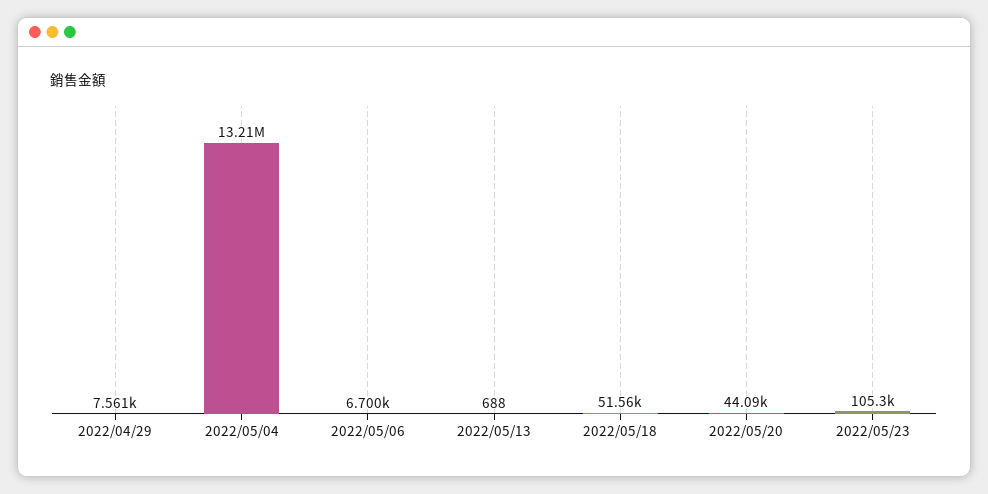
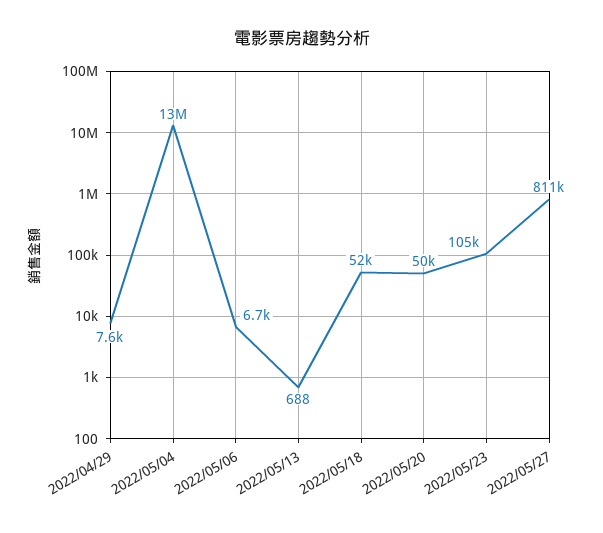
2022/05/20: 44090 -> 50000
2022/05/27: none -> 811000

